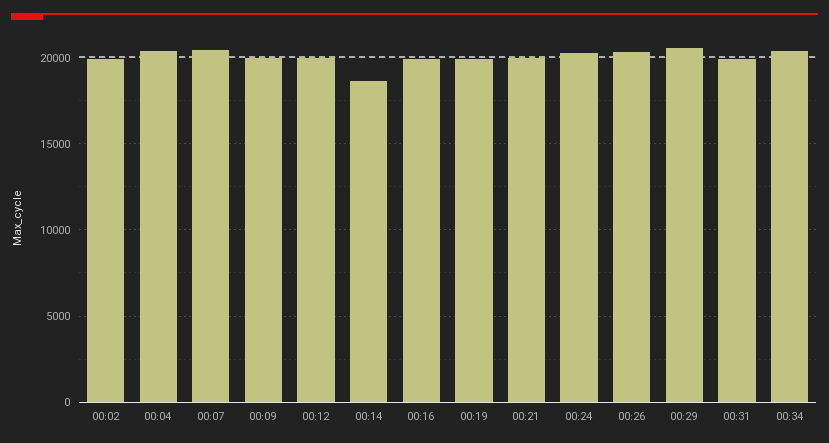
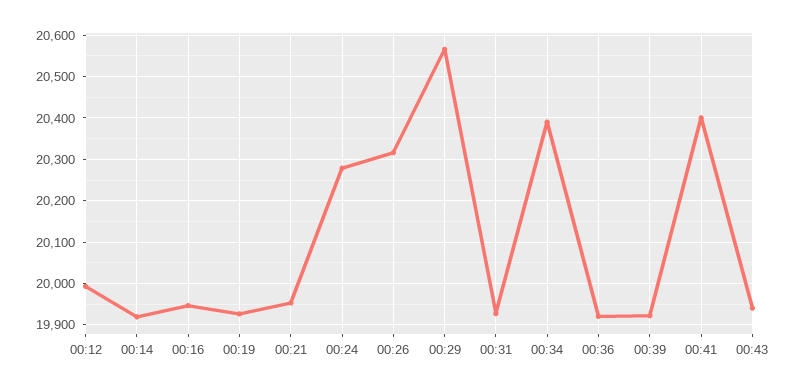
00:02: 20000 -> none
00:04: 20500 -> none
00:07: 20500 -> none
00:09: 20000 -> none
00:14: 18500 -> 19920
00:36: none -> 19920
00:39: none -> 19920
00:41: none -> 20400
00:43: none -> 19940

